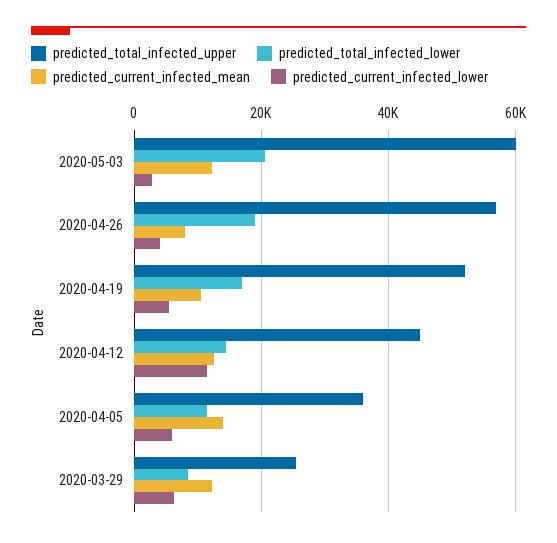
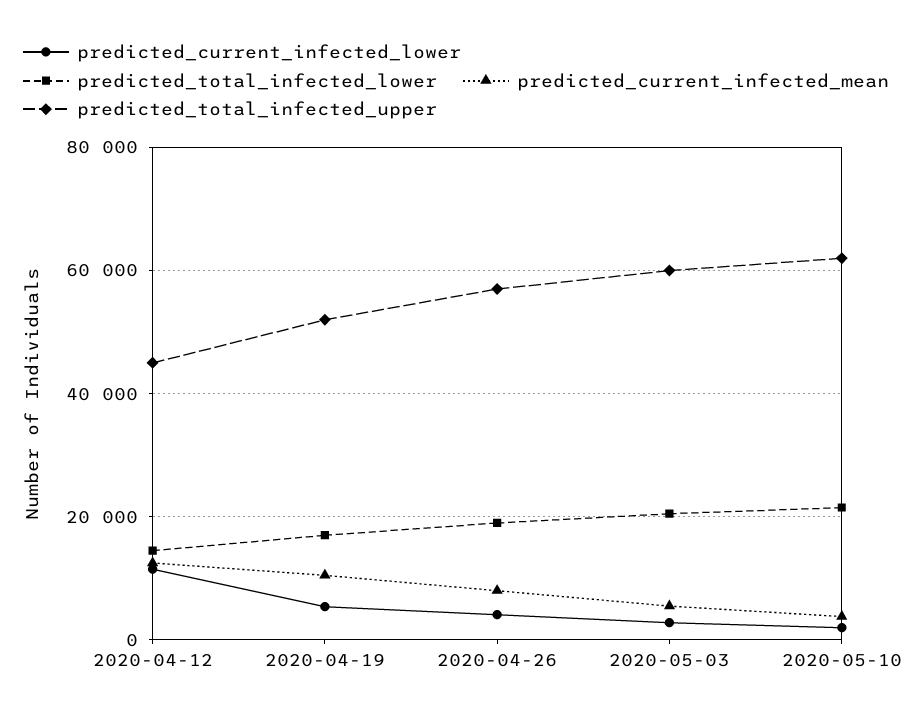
predicted_current_infected_mean, 2020-05-03: 12000 -> 6000
predicted_total_infected_upper, 2020-04-05: 36000 -> none
predicted_total_infected_lower, 2020-04-05: 12000 -> none
predicted_current_infected_mean, 2020-04-05: 14000 -> none
predicted_current_infected_lower, 2020-04-05: 6000 -> none
predicted_total_infected_upper, 2020-03-29: 26000 -> none
predicted_total_infected_lower, 2020-03-29: 8000 -> none
predicted_current_infected_mean, 2020-03-29: 12000 -> none
predicted_current_infected_lower, 2020-03-29: 6000 -> none
predicted_current_infected_lower, 2020-05-10: none -> 2000
predicted_total_infected_lower, 2020-05-10: none -> 22000
predicted_current_infected_mean, 2020-05-10: none -> 4000
predicted_total_infected_upper, 2020-05-10: none -> 62000

